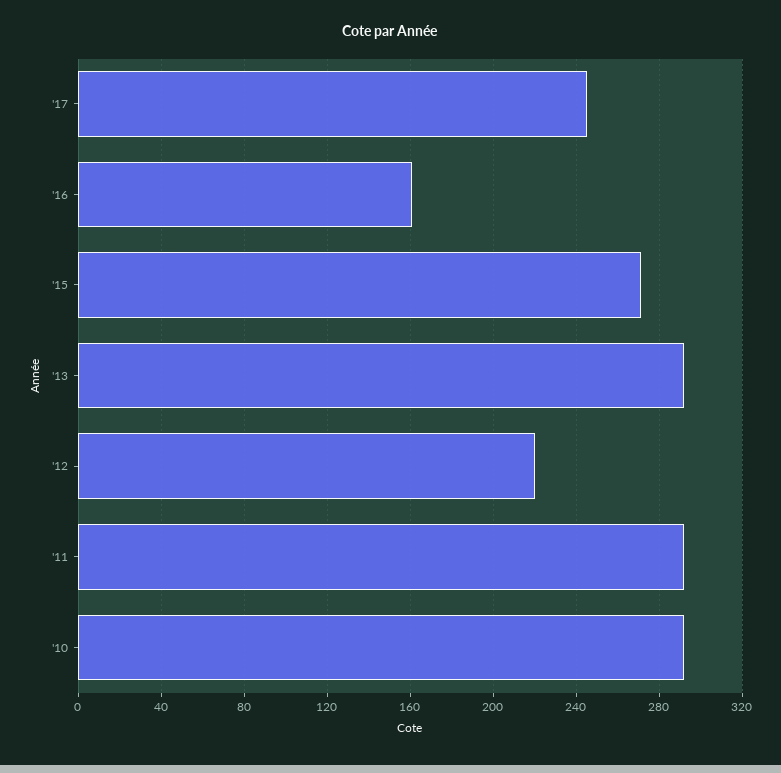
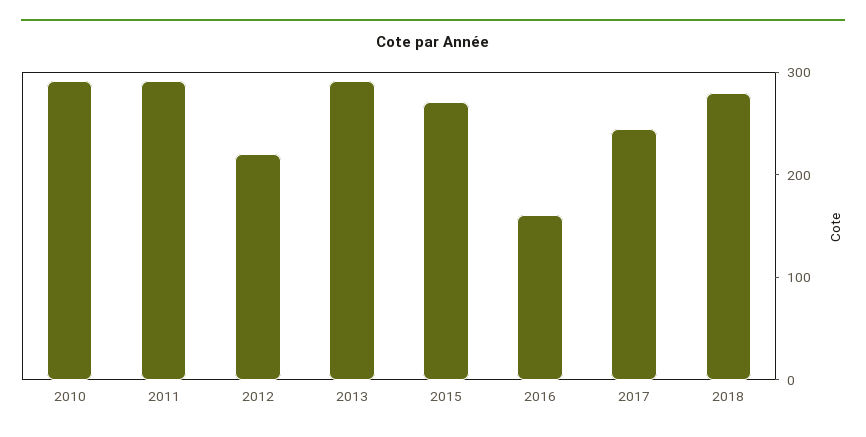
2018: none -> 280

